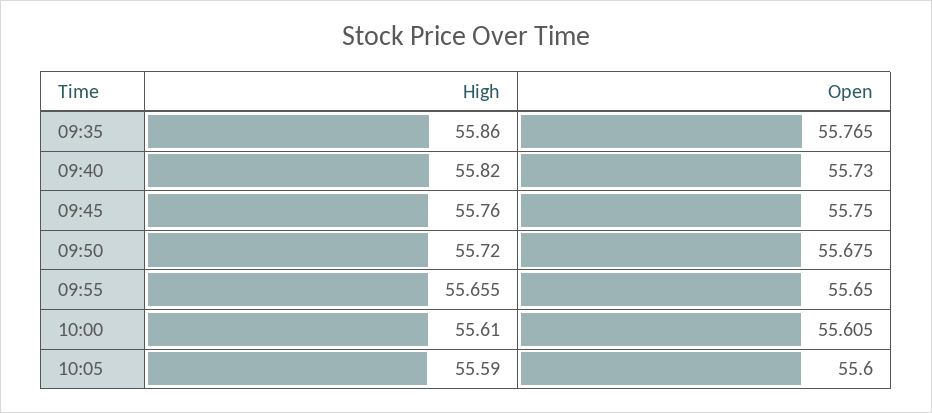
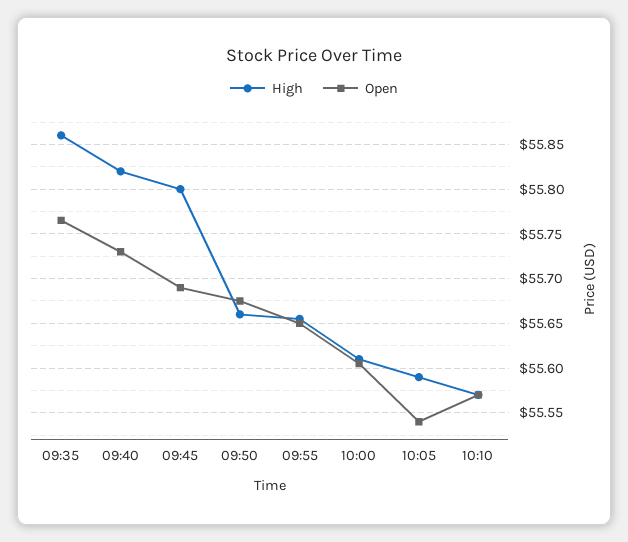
High, 09:45: 55.76 -> 55.8
Open, 09:45: 55.75 -> 55.69
High, 09:50: 55.72 -> 55.66
Open, 10:05: 55.6 -> 55.54
High, 10:10: none -> 55.57
Open, 10:10: none -> 55.57

